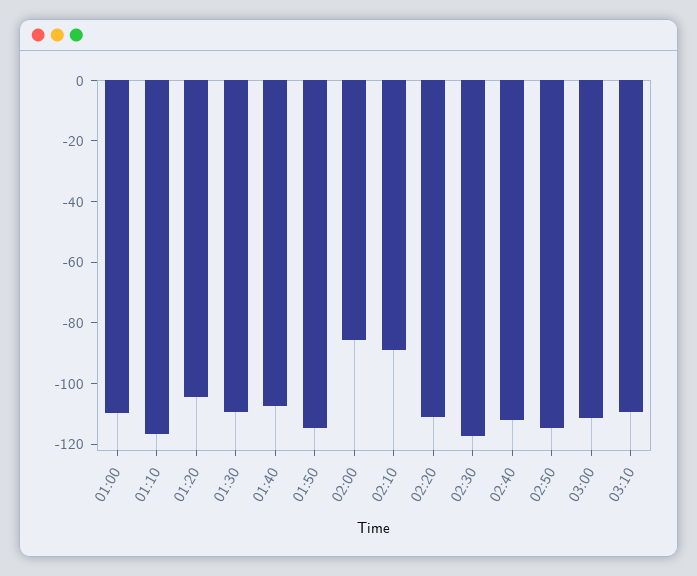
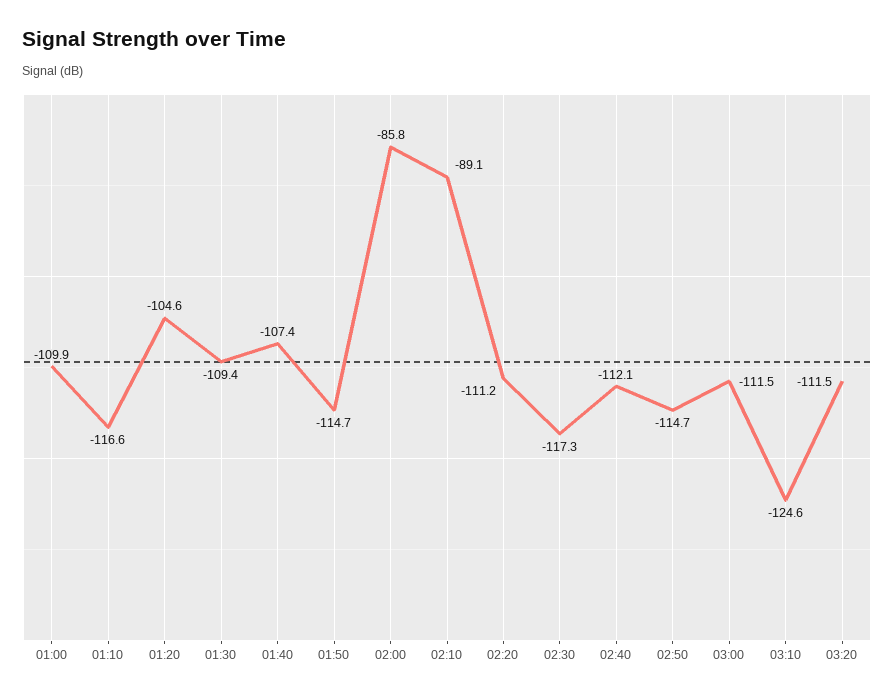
03:10: -110 -> -124.6
03:20: none -> -111.5

